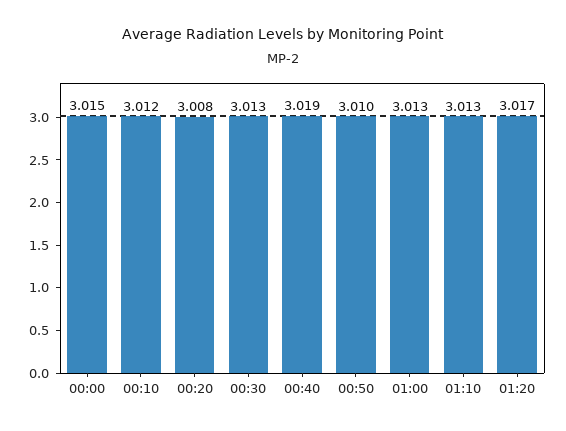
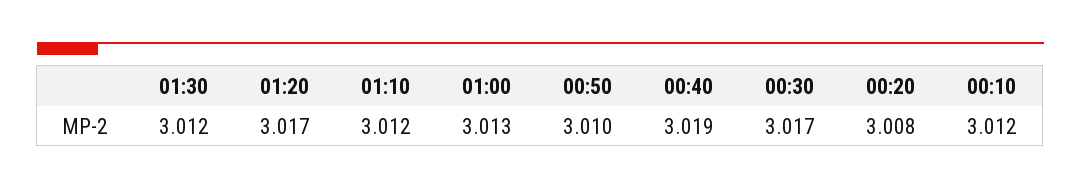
00:00: 3.015 -> none
00:30: 3.013 -> 3.017
01:10: 3.013 -> 3.012
01:30: none -> 3.012

